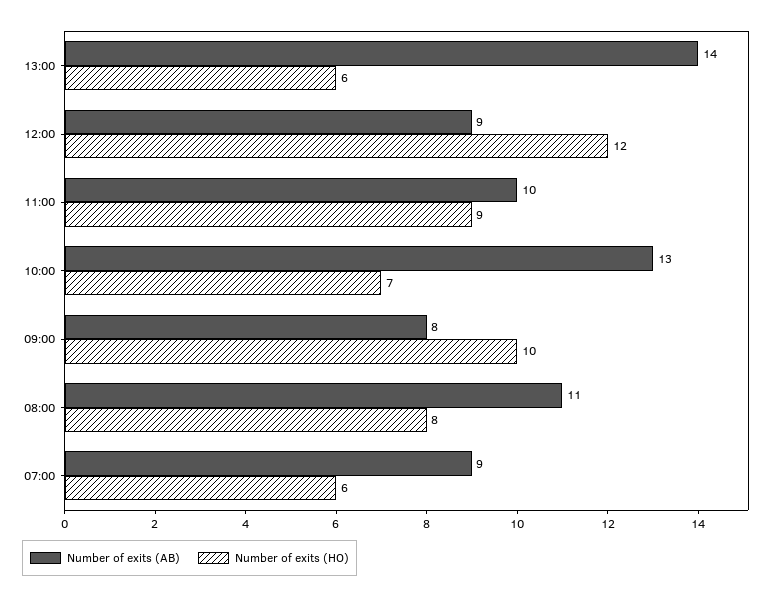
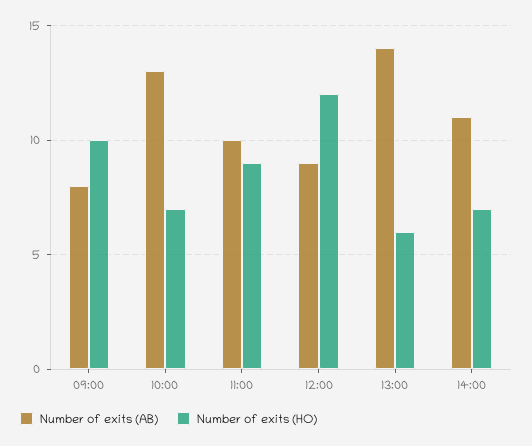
Number of exits (AB), 08:00: 11 -> none
Number of exits (HO), 08:00: 8 -> none
Number of exits (AB), 07:00: 9 -> none
Number of exits (HO), 07:00: 6 -> none
Number of exits (AB), 14:00: none -> 11
Number of exits (HO), 14:00: none -> 7

